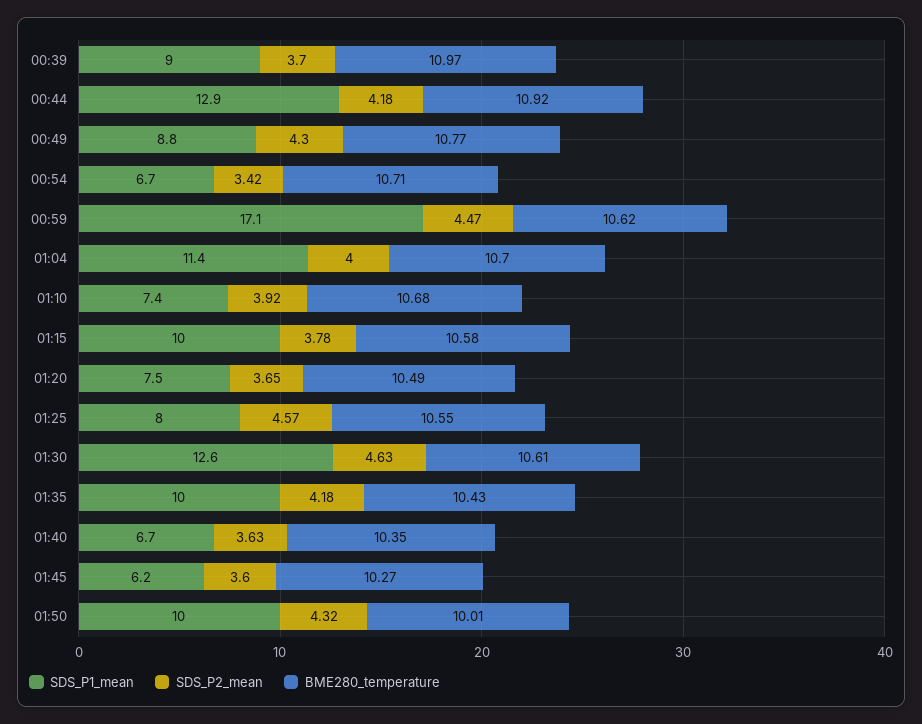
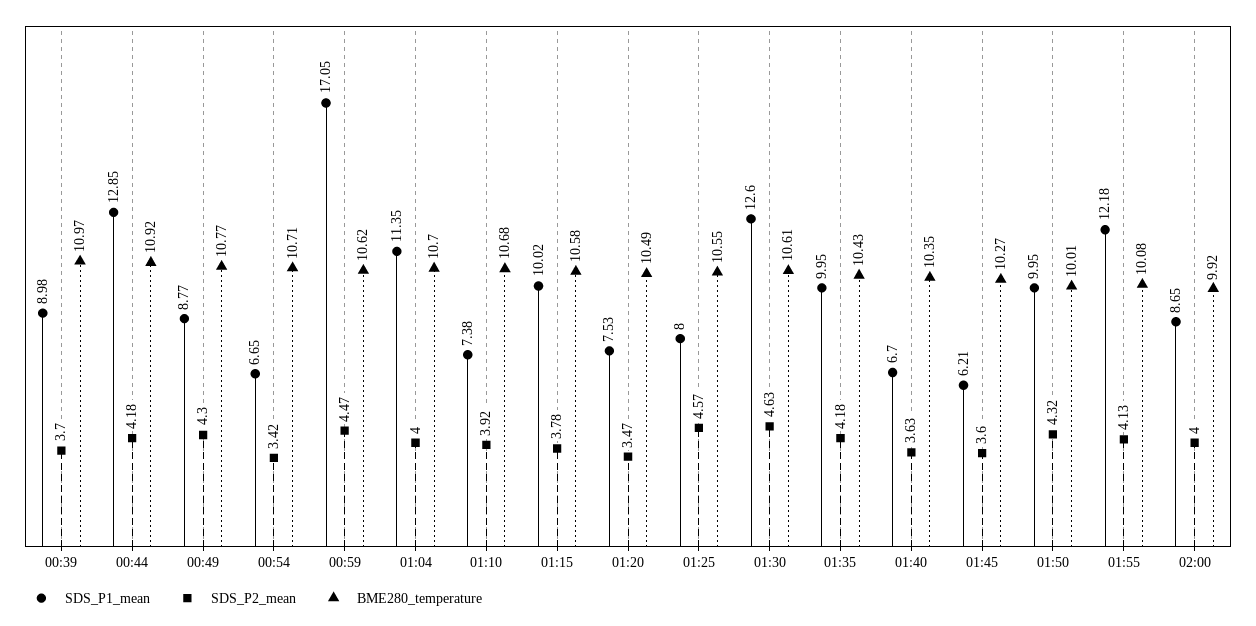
SDS_P2_mean, 01:20: 3.65 -> 3.47
SDS_P1_mean, 01:55: none -> 12.18
SDS_P2_mean, 01:55: none -> 4.13
BME280_temperature, 01:55: none -> 10.08
SDS_P1_mean, 02:00: none -> 8.65
SDS_P2_mean, 02:00: none -> 4
BME280_temperature, 02:00: none -> 9.92

